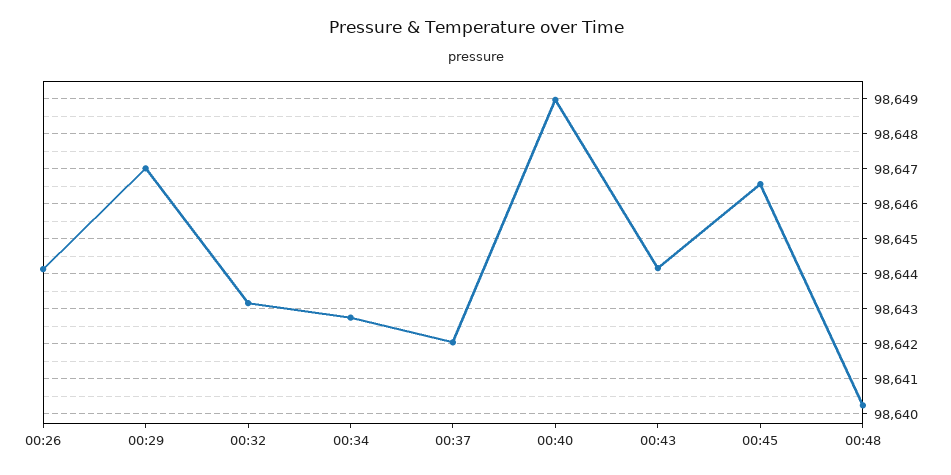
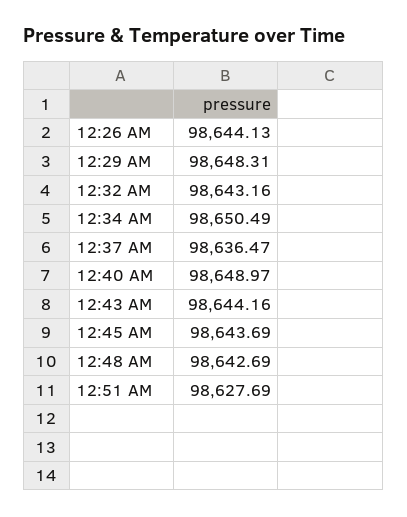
00:29: 98647 -> 98648.31
00:34: 98642.8 -> 98650.49
00:37: 98642 -> 98636.47
00:45: 98646.6 -> 98643.69
00:48: 98640.2 -> 98642.69
12:51 AM: none -> 98627.69

